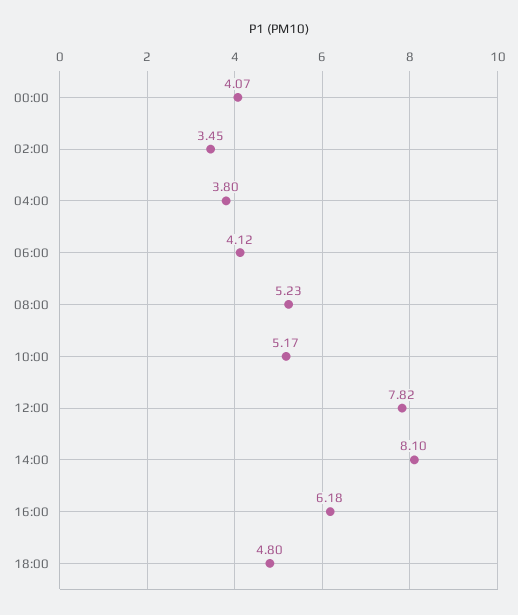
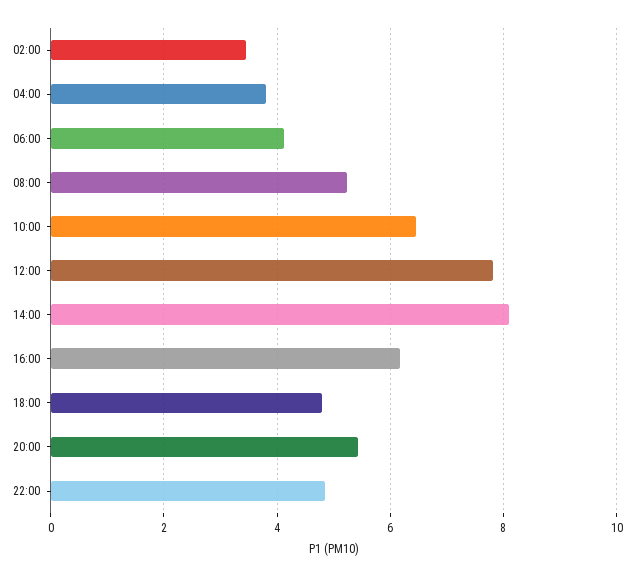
00:00: 4.07 -> none
10:00: 5.17 -> 6.4
20:00: none -> 5.4
22:00: none -> 4.8

